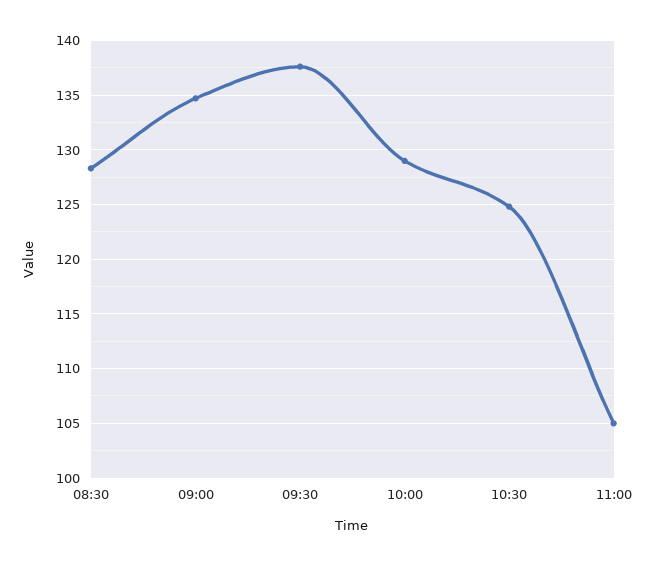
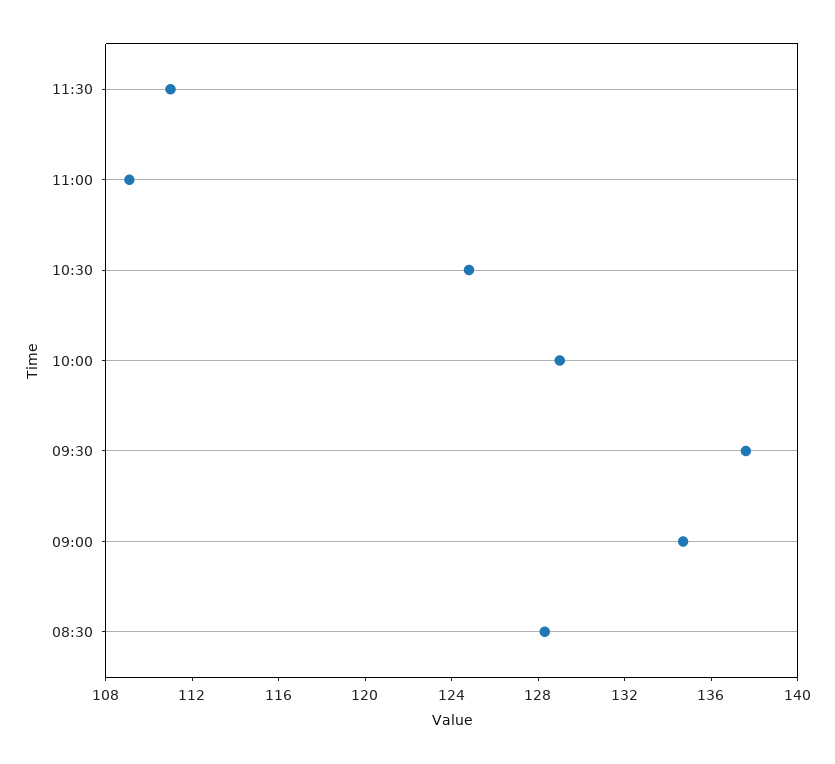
11:00: 105 -> 109
11:30: none -> 111

